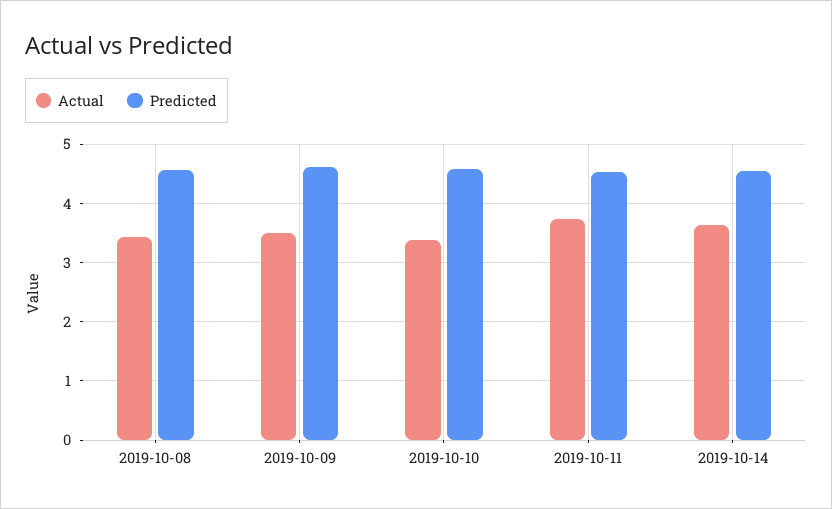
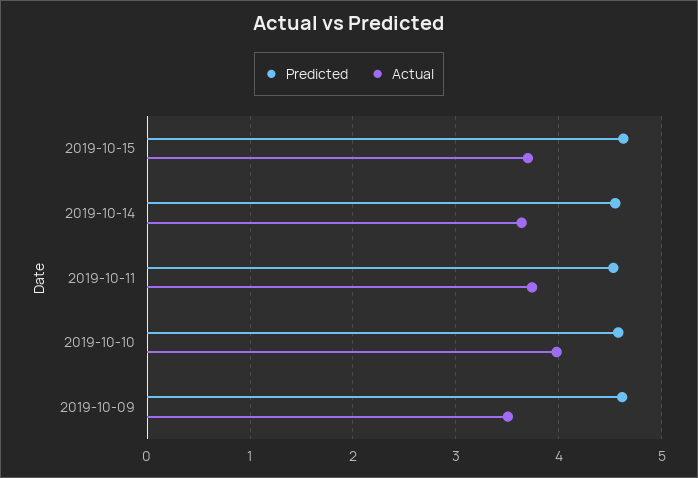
Actual, 2019-10-08: 3.4 -> none
Predicted, 2019-10-08: 4.6 -> none
Actual, 2019-10-10: 3.4 -> 4
Predicted, 2019-10-15: none -> 4.6
Actual, 2019-10-15: none -> 3.7

